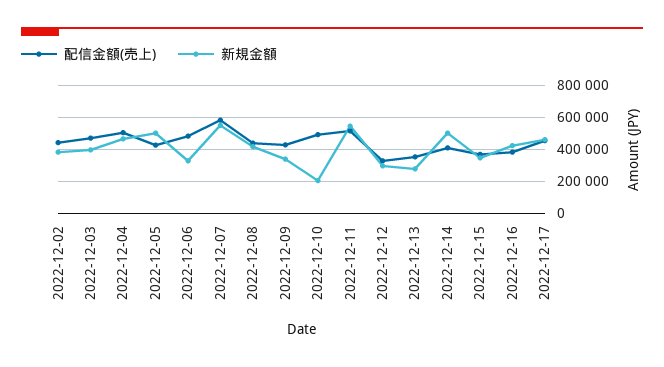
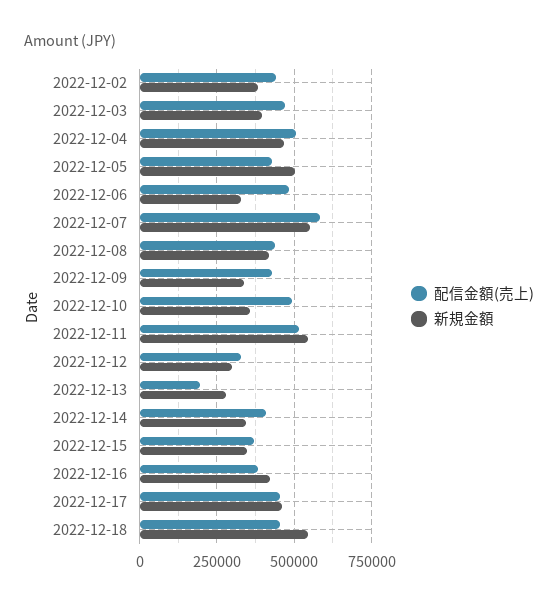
新規金額, 2022-12-10: 200000 -> 350000
配信金額(売上), 2022-12-13: 350000 -> 200000
新規金額, 2022-12-14: 500000 -> 350000
配信金額(売上), 2022-12-18: none -> 450000
新規金額, 2022-12-18: none -> 550000

